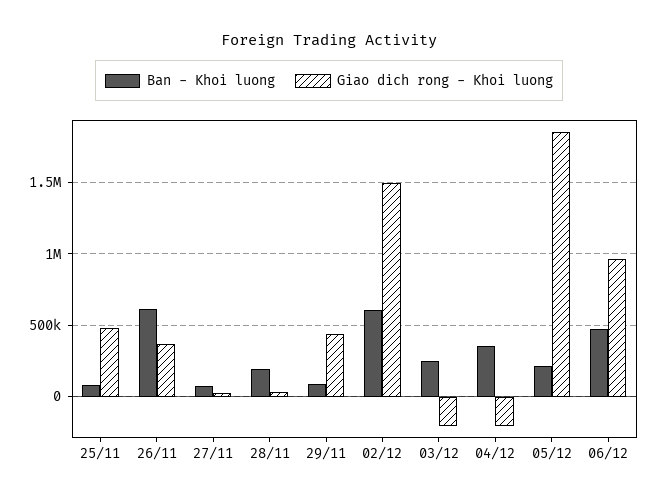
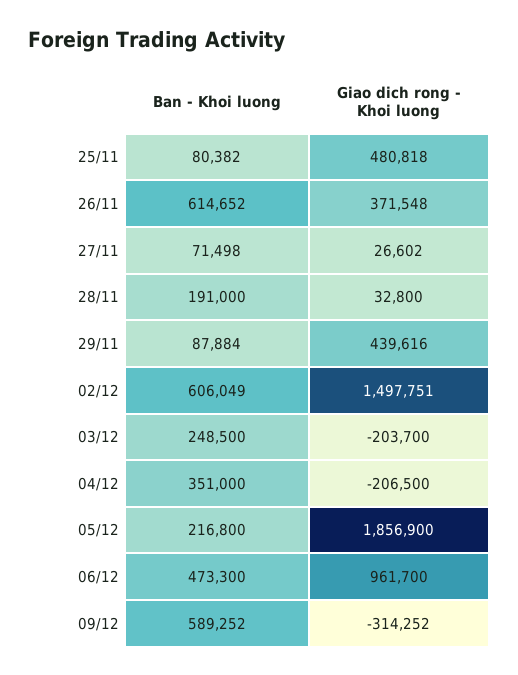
Ban - Khoi luong, 09/12: none -> 589252
Giao dich rong - Khoi luong, 09/12: none -> -314252

